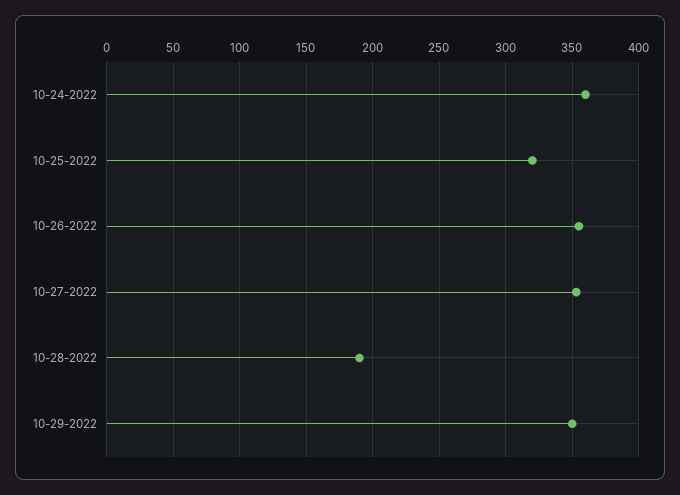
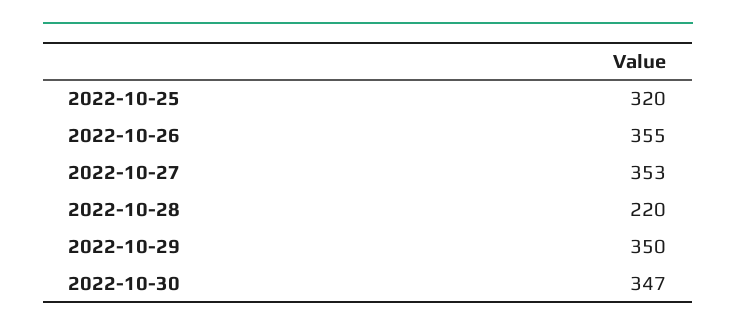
10-24-2022: 360 -> none
10-28-2022: 190 -> 220
2022-10-30: none -> 347

